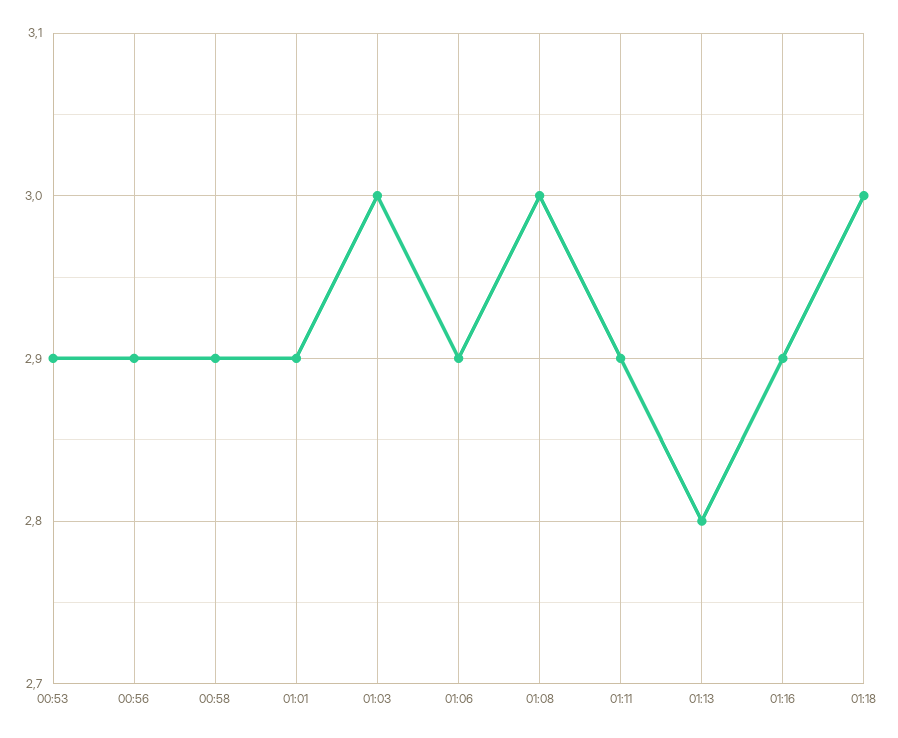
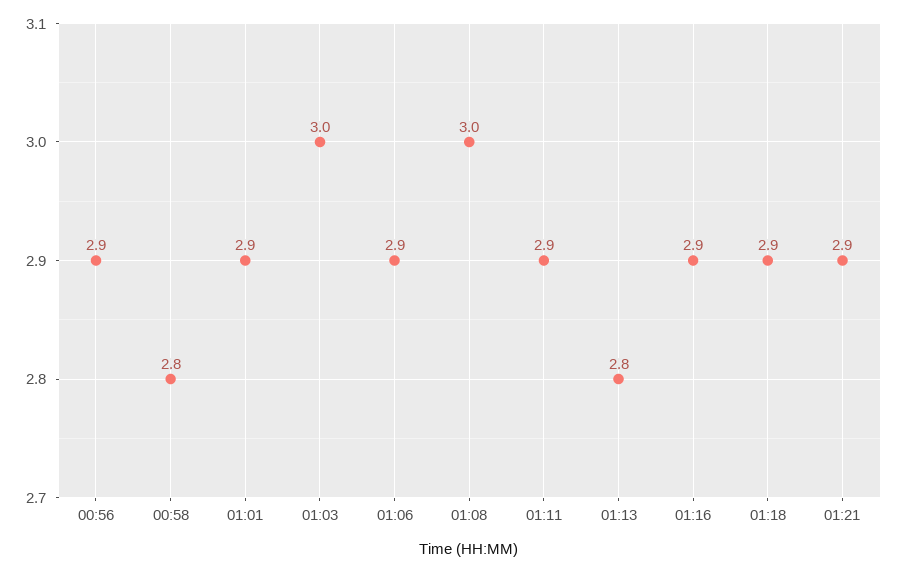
00:53: 2.9 -> none
00:58: 2.9 -> 2.8
01:18: 3 -> 2.9
01:21: none -> 2.9

